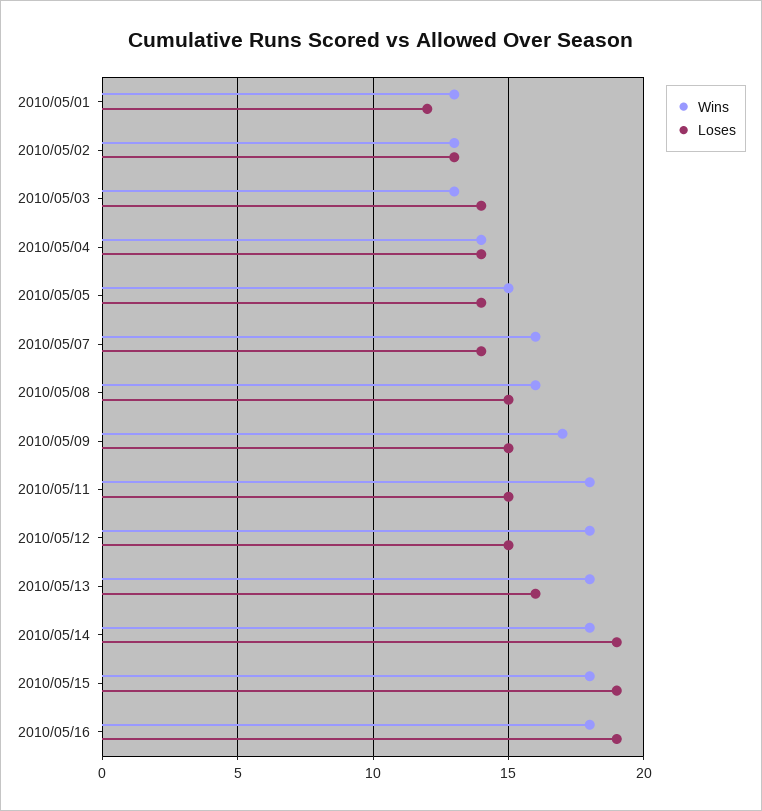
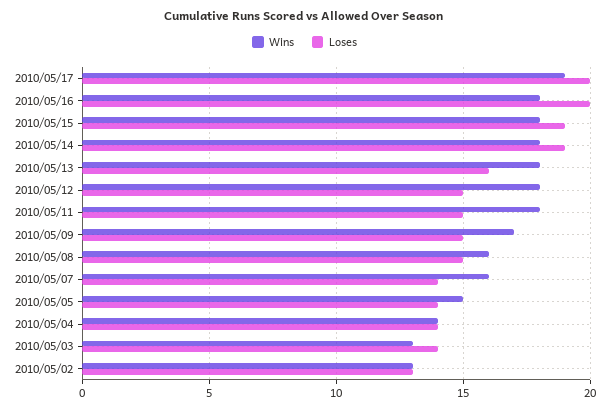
Wins, 2010/05/01: 13 -> none
Loses, 2010/05/01: 12 -> none
Loses, 2010/05/16: 19 -> 20
Wins, 2010/05/17: none -> 19
Loses, 2010/05/17: none -> 20

